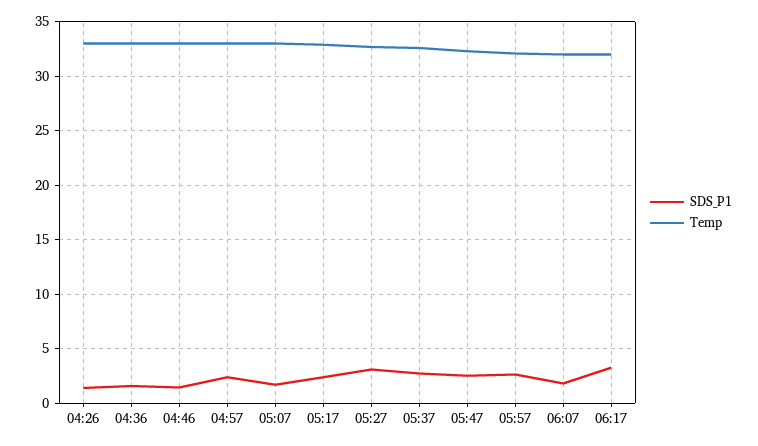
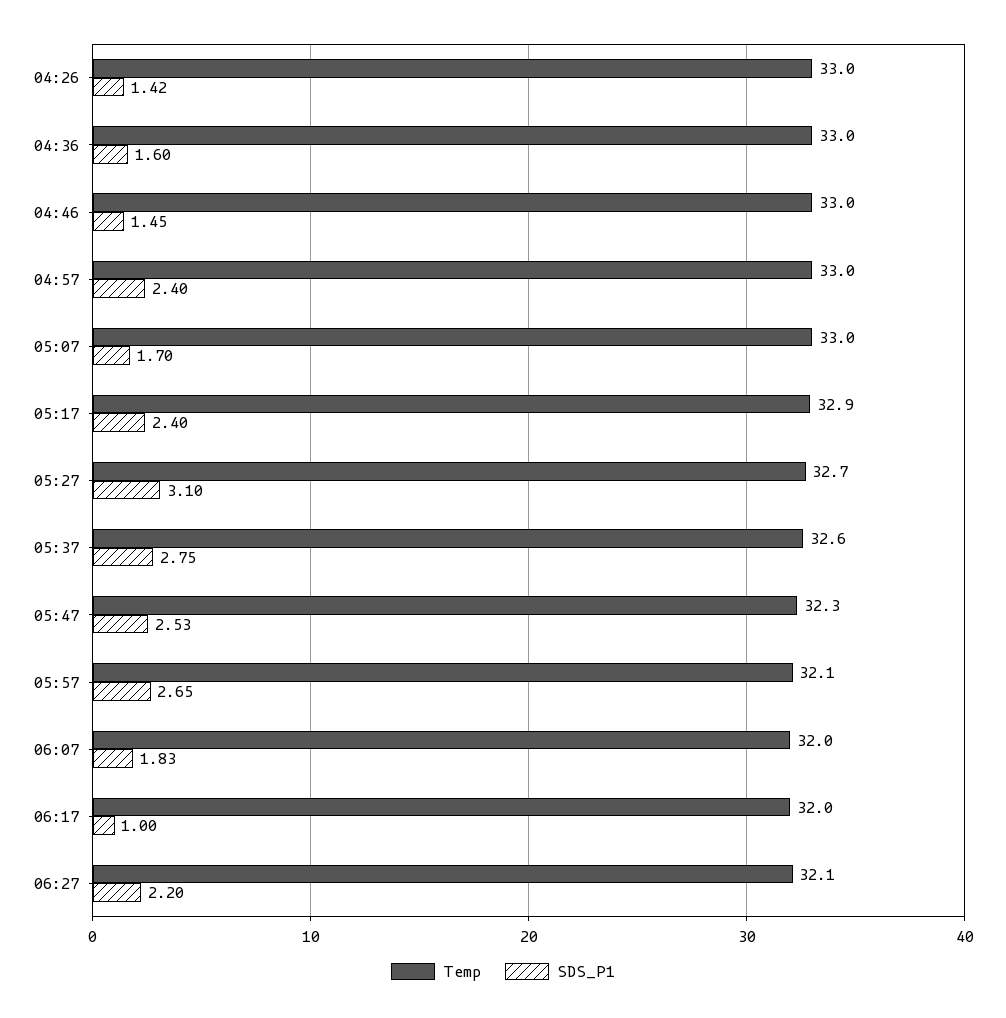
SDS_P1, 06:17: 3 -> 1
Temp, 06:27: none -> 32.1
SDS_P1, 06:27: none -> 2.2

